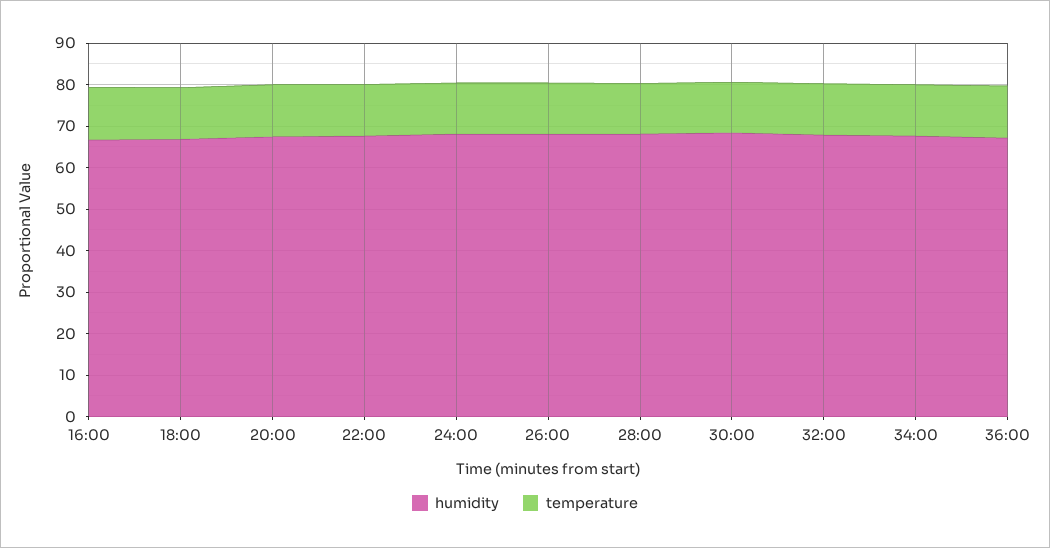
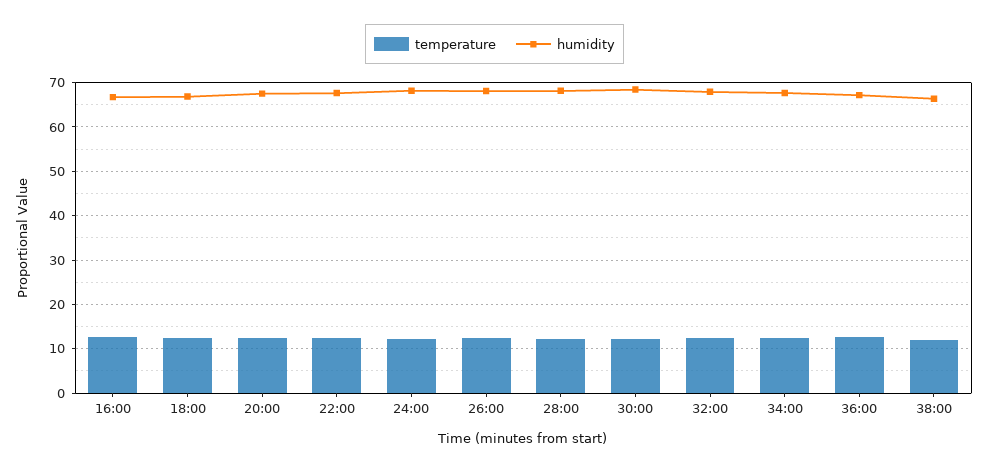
temperature, 38:00: none -> 12
humidity, 38:00: none -> 66

